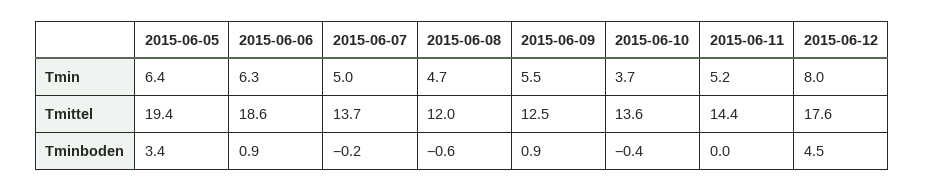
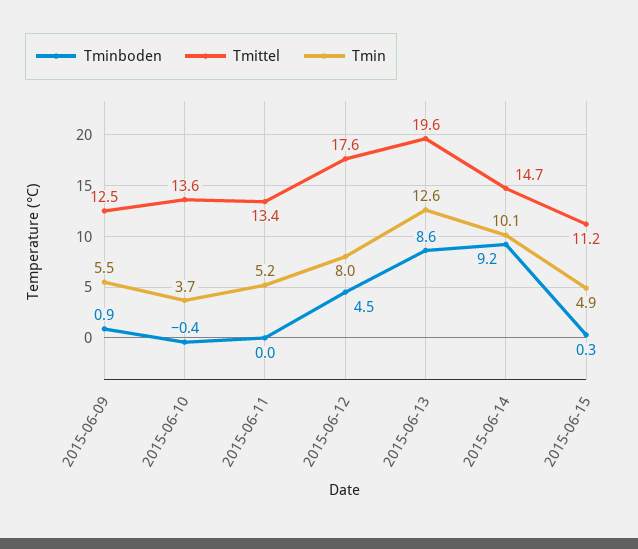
Tmin, 2015-06-05: 6.4 -> none
Tmin, 2015-06-06: 6.3 -> none
Tmin, 2015-06-07: 5 -> none
Tmin, 2015-06-08: 4.7 -> none
Tmittel, 2015-06-05: 19.4 -> none
Tmittel, 2015-06-06: 18.6 -> none
Tmittel, 2015-06-07: 13.7 -> none
Tmittel, 2015-06-08: 12 -> none
Tmittel, 2015-06-11: 14.4 -> 13.4
Tminboden, 2015-06-05: 3.4 -> none
Tminboden, 2015-06-06: 0.9 -> none
Tminboden, 2015-06-07: -0.2 -> none
Tminboden, 2015-06-08: -0.6 -> none
Tminboden, 2015-06-13: none -> 8.6
Tmittel, 2015-06-13: none -> 19.6
Tmin, 2015-06-13: none -> 12.6
Tminboden, 2015-06-14: none -> 9.2
Tmittel, 2015-06-14: none -> 14.7
Tmin, 2015-06-14: none -> 10.1
Tminboden, 2015-06-15: none -> 0.3
Tmittel, 2015-06-15: none -> 11.2
Tmin, 2015-06-15: none -> 4.9

